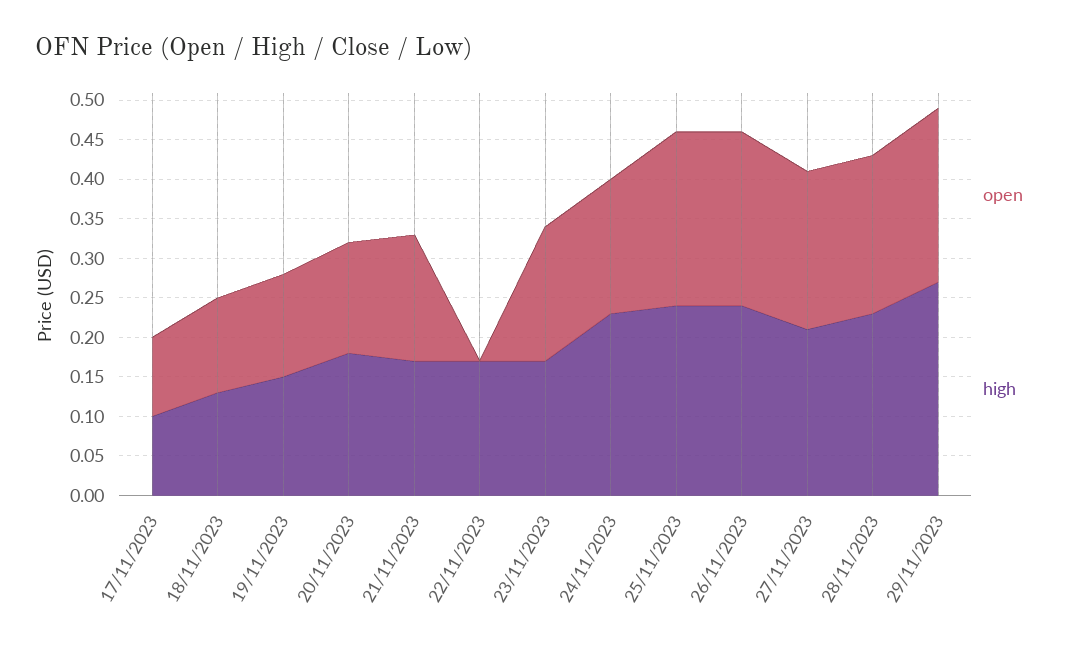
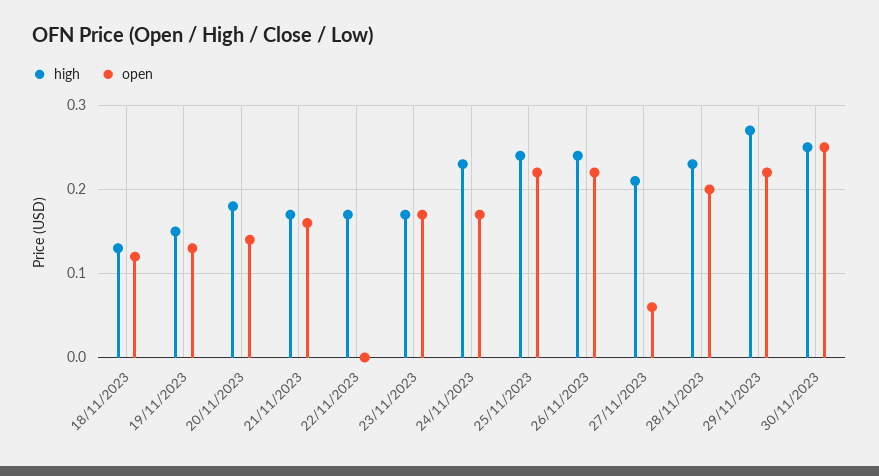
open, 17/11/2023: 0.1 -> none
high, 17/11/2023: 0.1 -> none
open, 27/11/2023: 0.2 -> 0.06
high, 30/11/2023: none -> 0.25
open, 30/11/2023: none -> 0.25

